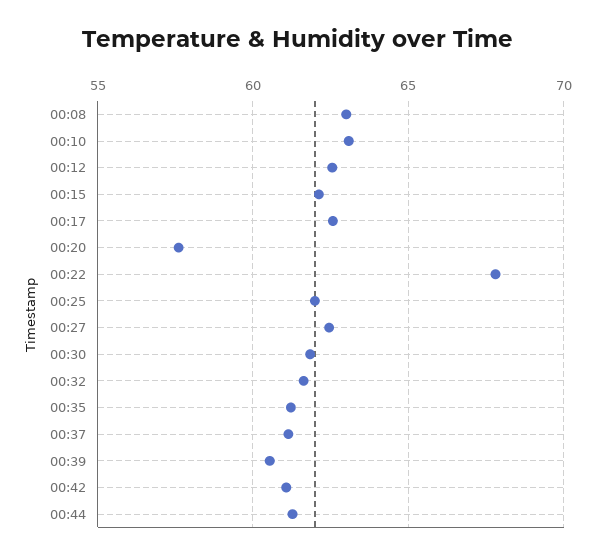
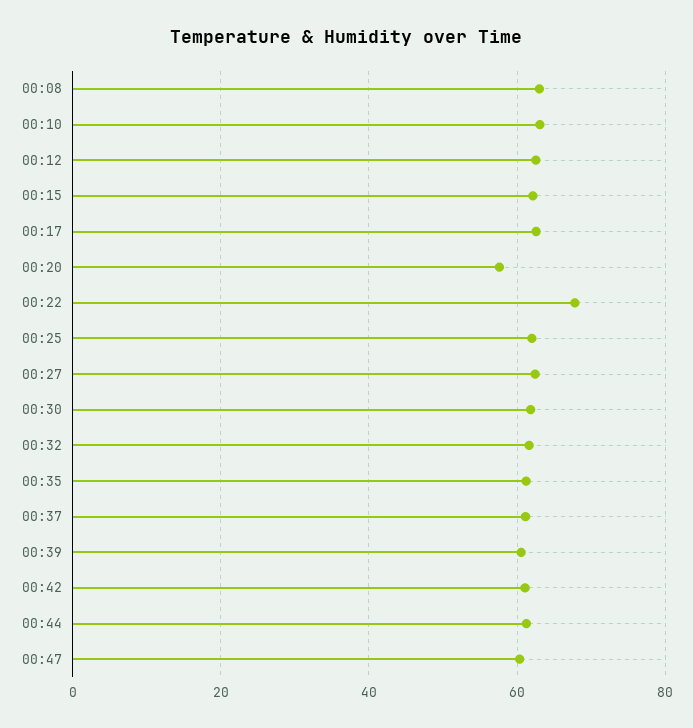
00:47: none -> 60

